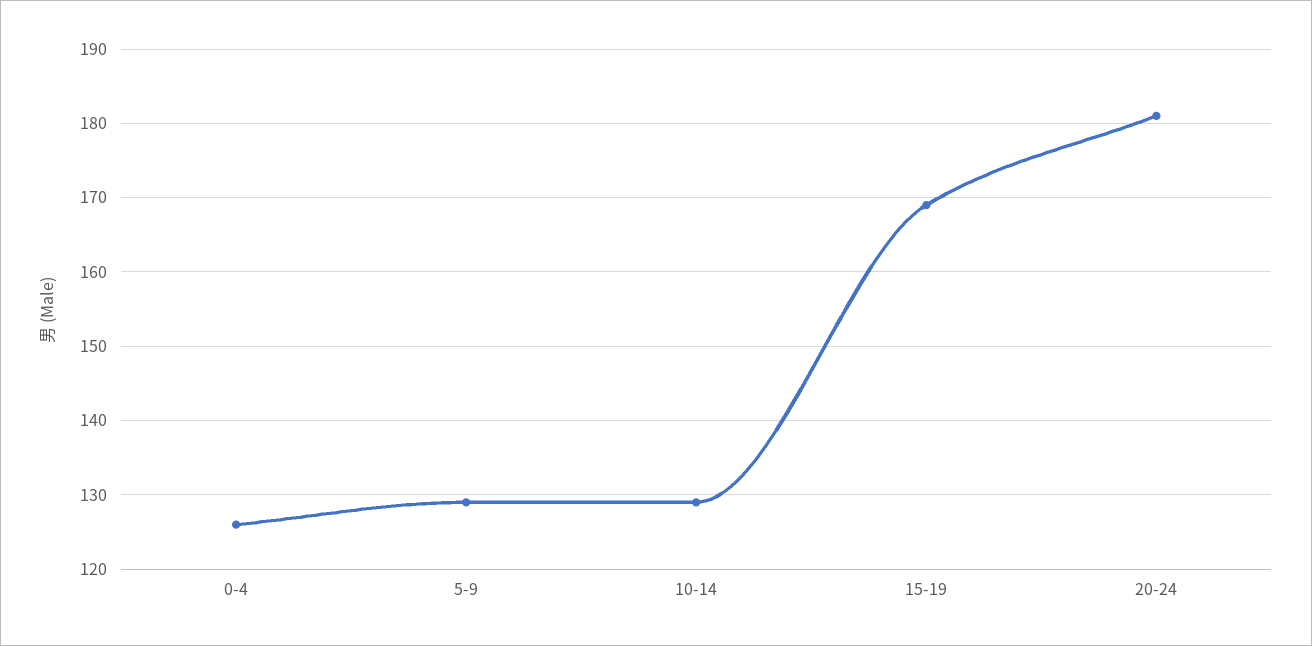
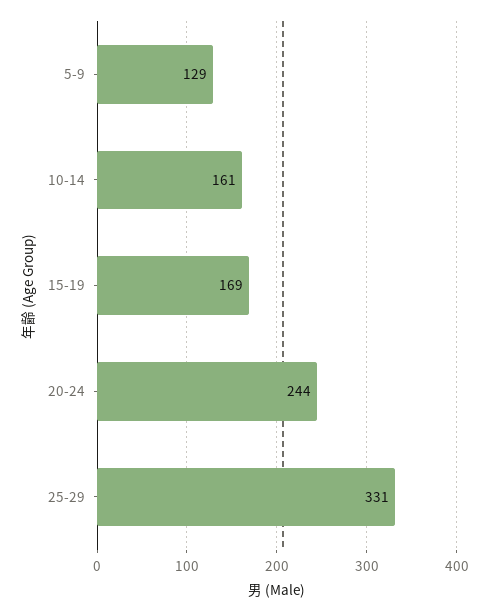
0-4: 126 -> none
10-14: 129 -> 161
20-24: 181 -> 244
25-29: none -> 331

